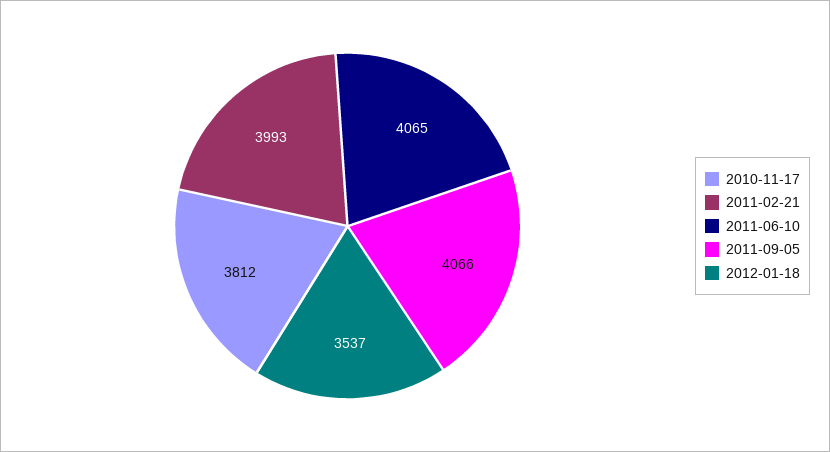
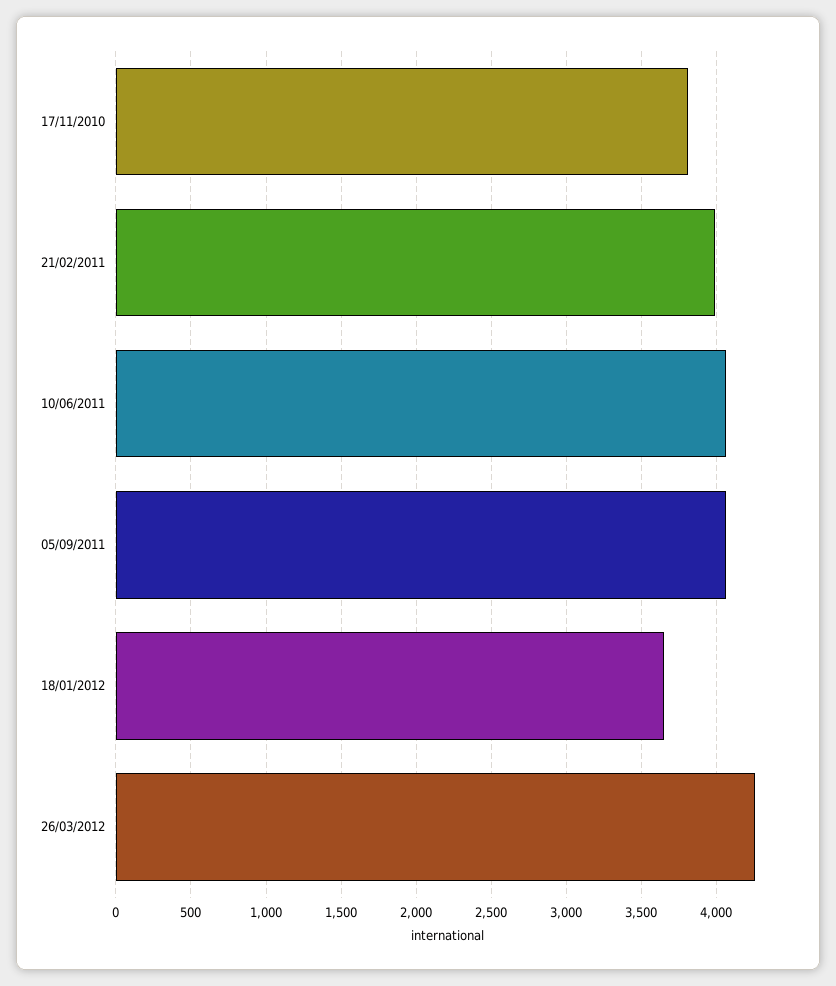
2012-01-18: 3537 -> 3650
26/03/2012: none -> 4250

